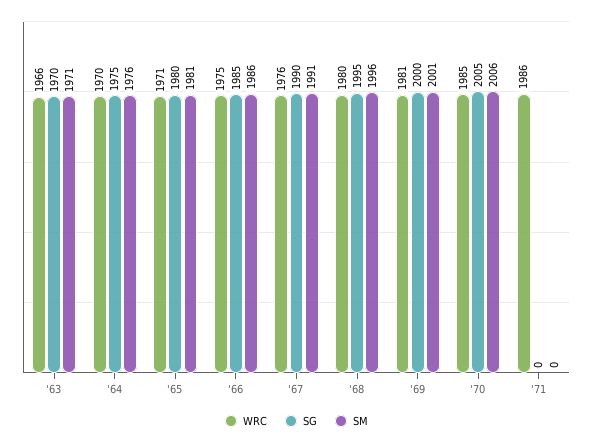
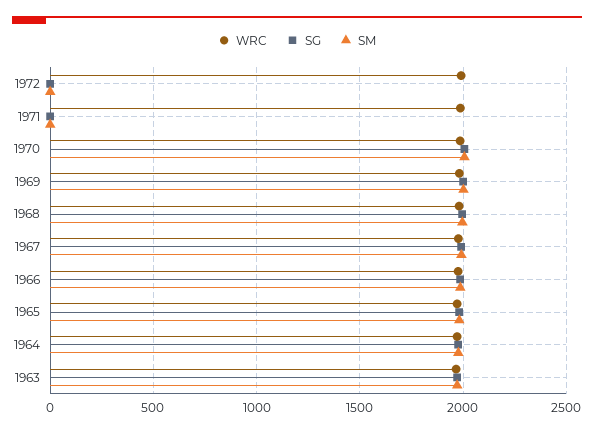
WRC, 1972: none -> 2000
SG, 1972: none -> 0
SM, 1972: none -> 0

